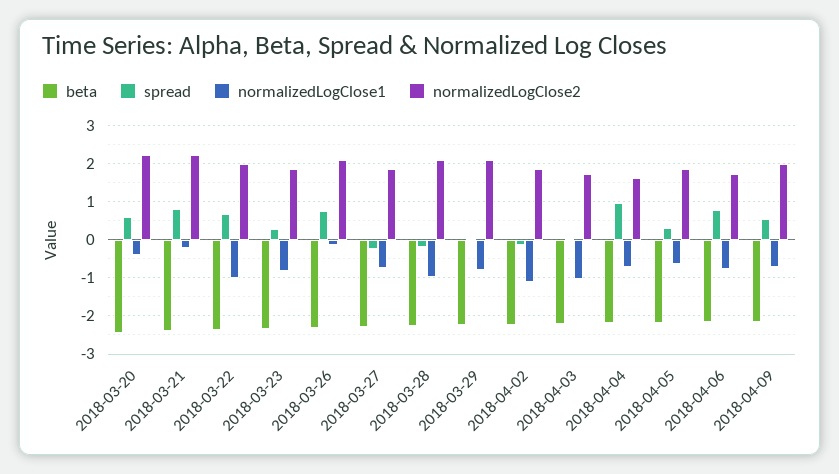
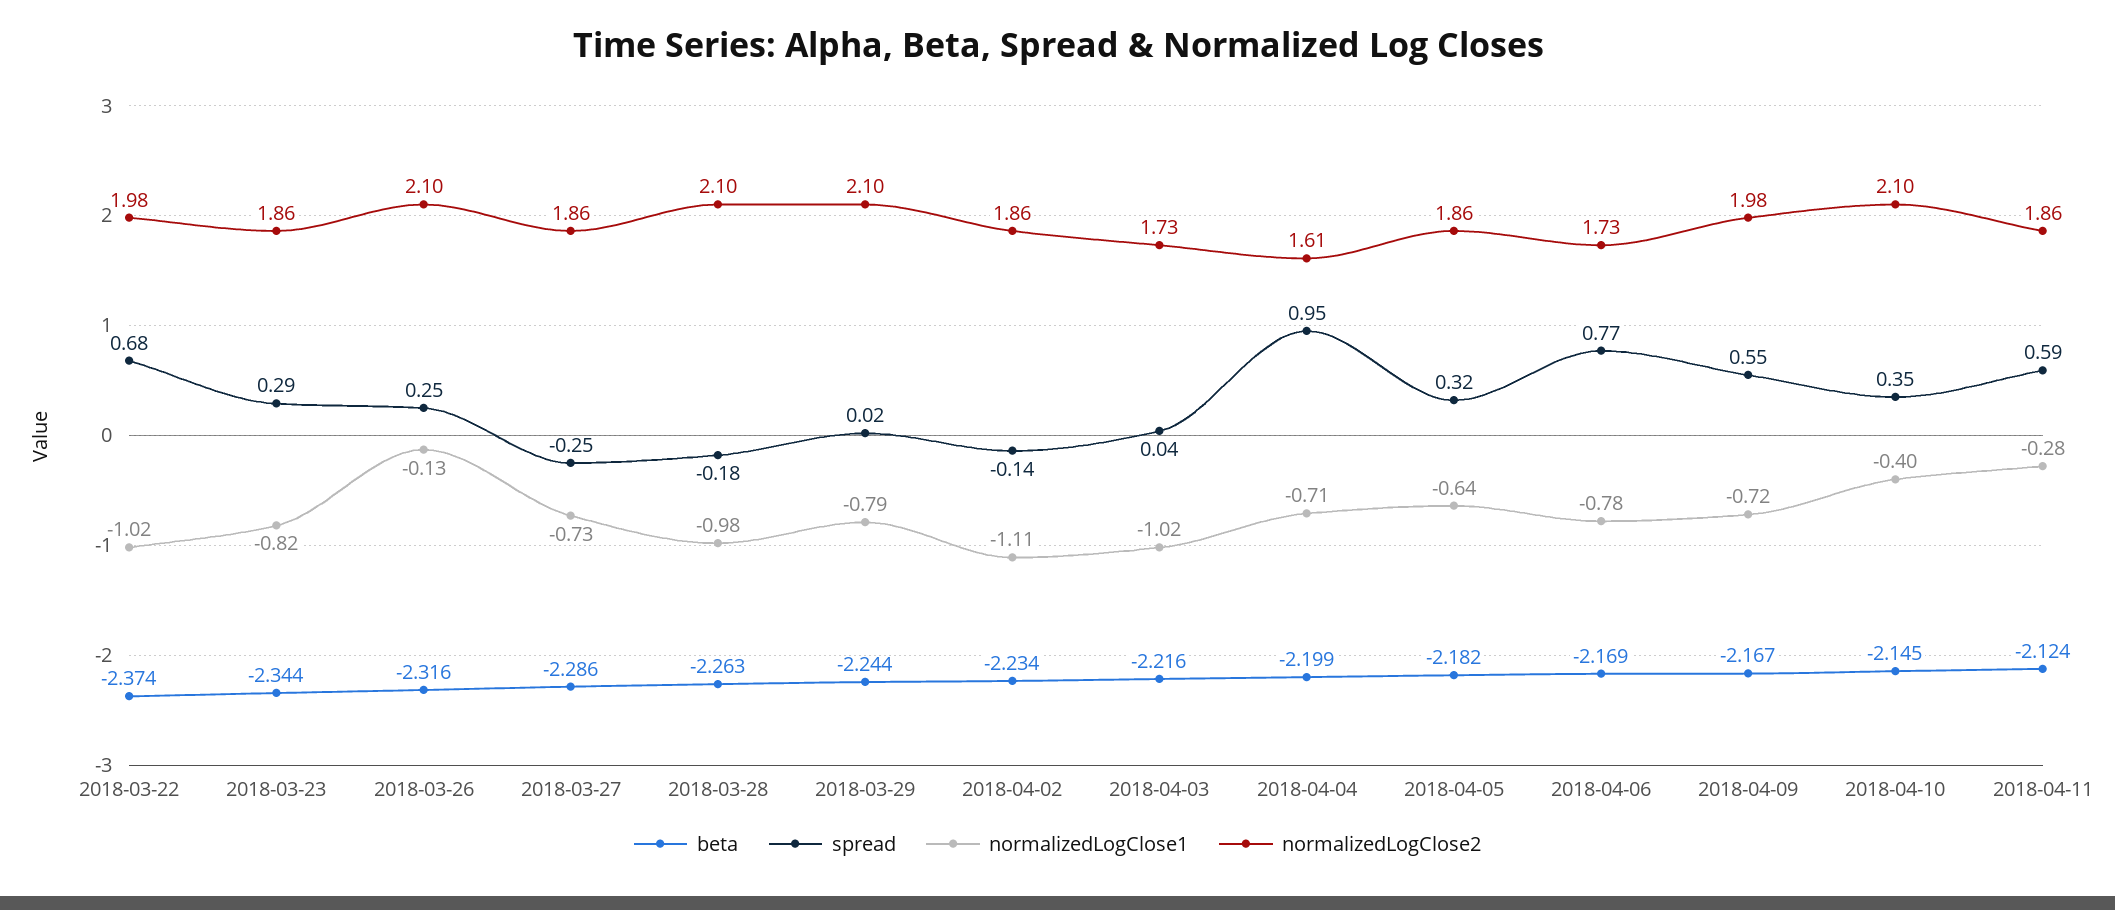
beta, 2018-03-20: -2.4 -> none
spread, 2018-03-20: 0.6 -> none
normalizedLogClose1, 2018-03-20: -0.4 -> none
normalizedLogClose2, 2018-03-20: 2.2 -> none
beta, 2018-03-21: -2.4 -> none
spread, 2018-03-21: 0.8 -> none
normalizedLogClose1, 2018-03-21: -0.2 -> none
normalizedLogClose2, 2018-03-21: 2.2 -> none
spread, 2018-03-26: 0.8 -> 0.25
beta, 2018-04-10: none -> -2.145
spread, 2018-04-10: none -> 0.35
normalizedLogClose1, 2018-04-10: none -> -0.4
normalizedLogClose2, 2018-04-10: none -> 2.1
beta, 2018-04-11: none -> -2.124
spread, 2018-04-11: none -> 0.59
normalizedLogClose1, 2018-04-11: none -> -0.28
normalizedLogClose2, 2018-04-11: none -> 1.86

